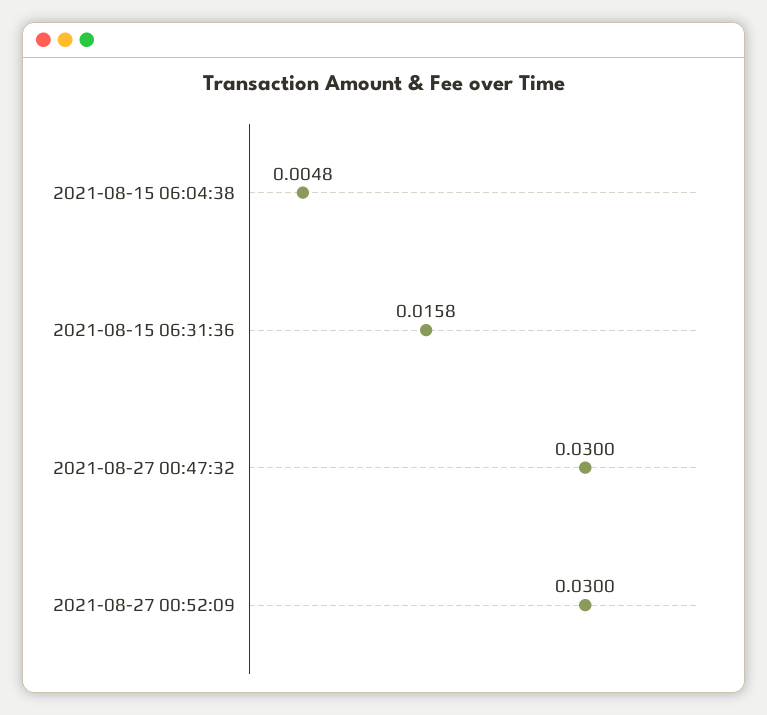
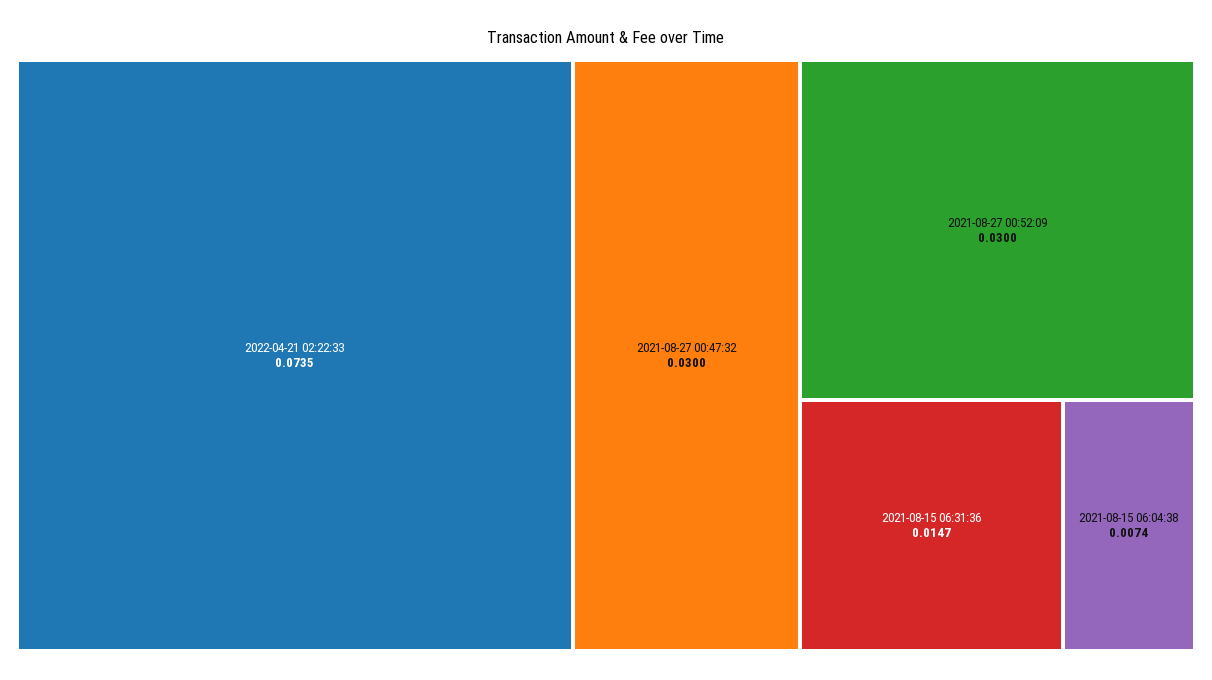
2021-08-15 06:04:38: 0.0048 -> 0.0074
2021-08-15 06:31:36: 0.0158 -> 0.0147
2022-04-21 02:22:33: none -> 0.0735

